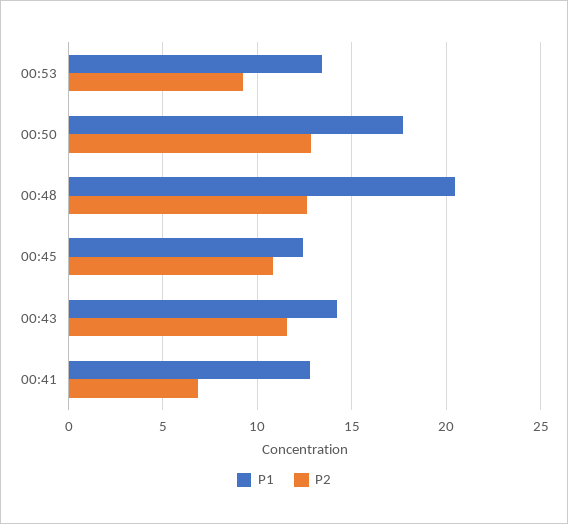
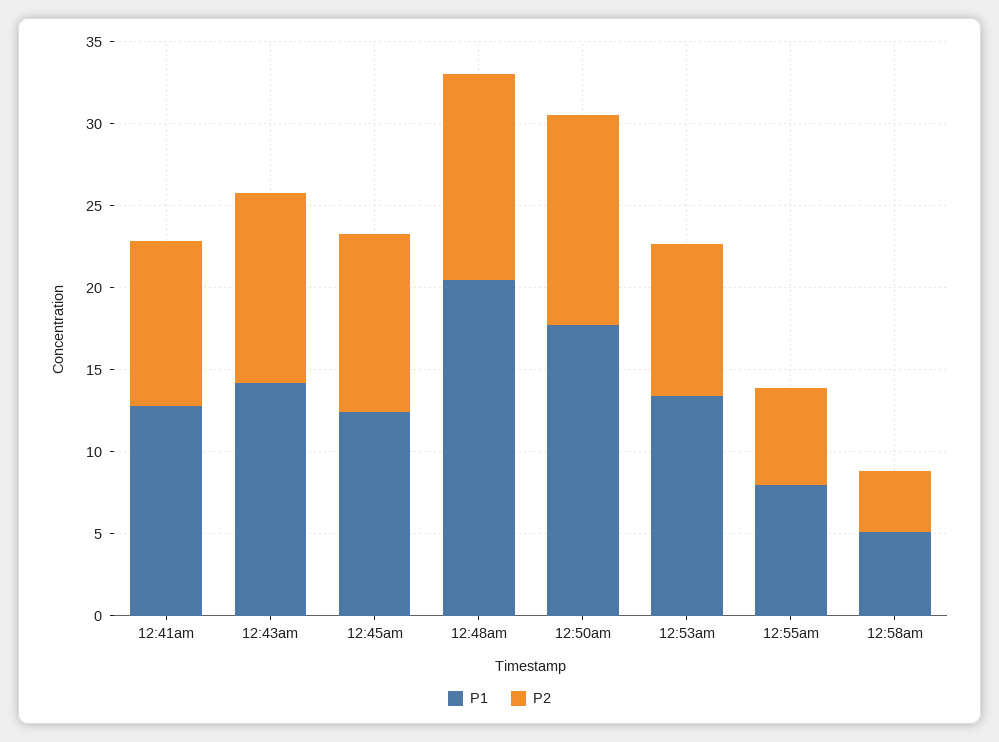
P2, 00:41: 7 -> 10
P1, 12:55am: none -> 8
P2, 12:55am: none -> 6
P1, 12:58am: none -> 5
P2, 12:58am: none -> 4

